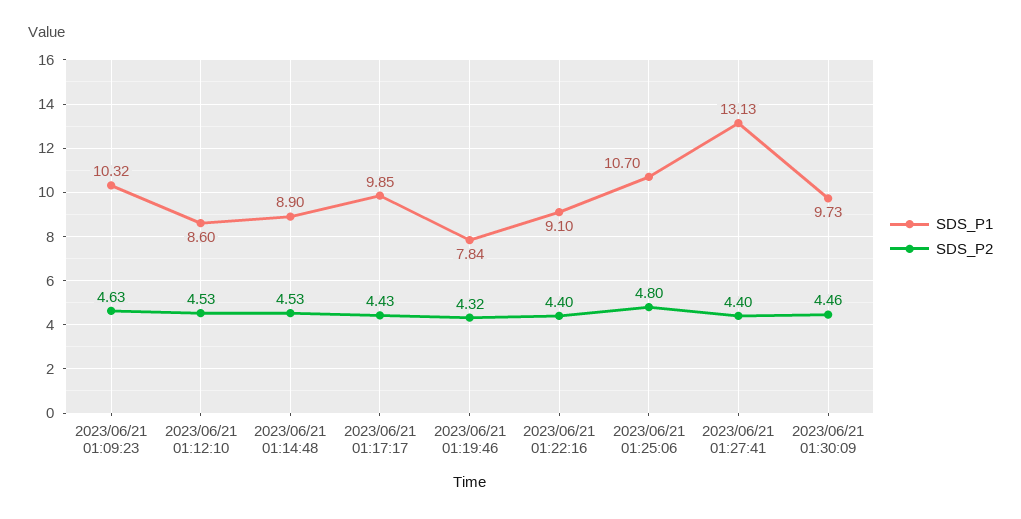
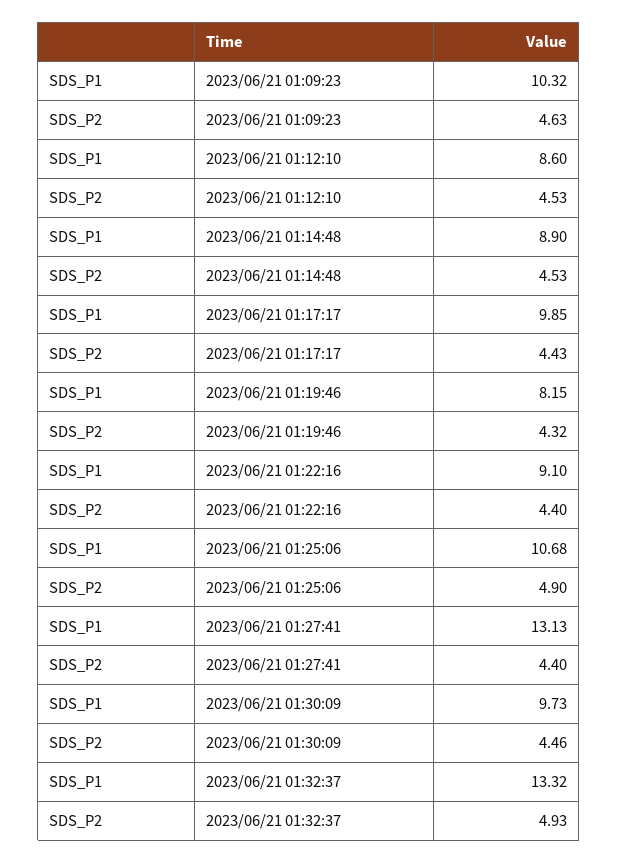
SDS_P1, 2023/06/21 01:19:46: 7.84 -> 8.15
SDS_P1, 2023/06/21 01:25:06: 10.7 -> 10.68
SDS_P2, 2023/06/21 01:25:06: 4.8 -> 4.9
SDS_P1, 2023/06/21 01:32:37: none -> 13.32
SDS_P2, 2023/06/21 01:32:37: none -> 4.93

